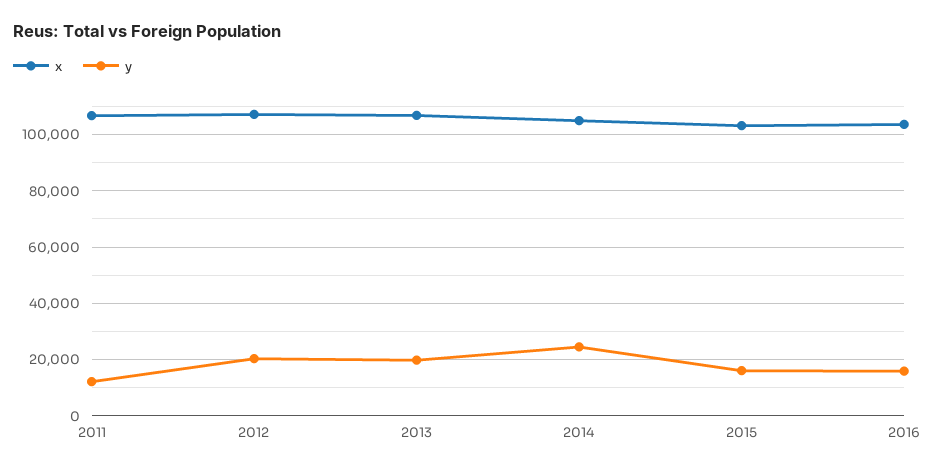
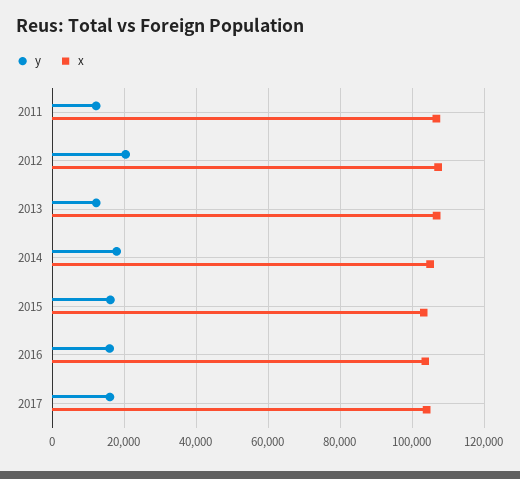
y, 2013: 20000 -> 12000
y, 2014: 25000 -> 18000
y, 2017: none -> 16000
x, 2017: none -> 104000

